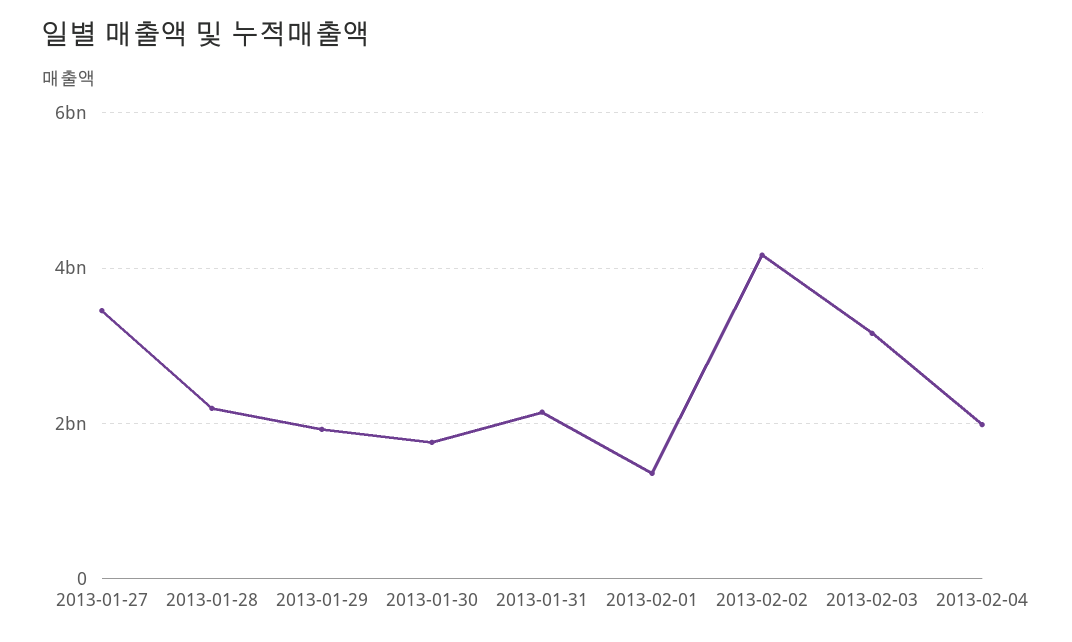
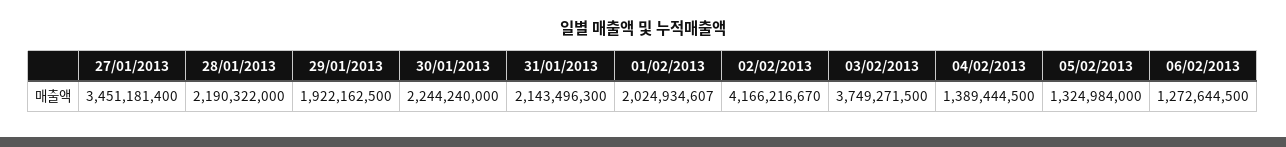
2013-01-30: 1800000000 -> 2244240000
2013-02-01: 1400000000 -> 2024934607
2013-02-03: 3200000000 -> 3749271500
2013-02-04: 2000000000 -> 1389444500
05/02/2013: none -> 1324984000
06/02/2013: none -> 1272644500

